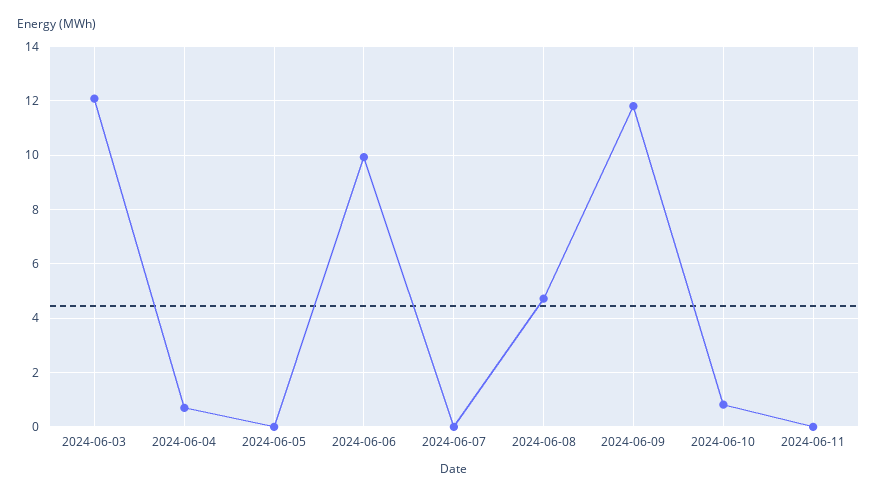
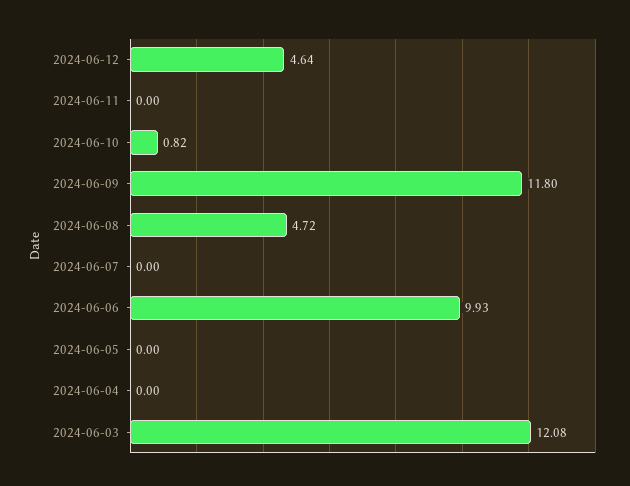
2024-06-04: 0.75 -> 0
2024-06-12: none -> 4.64

